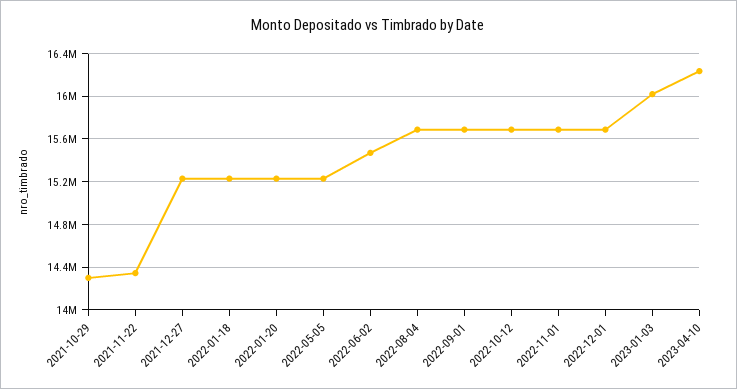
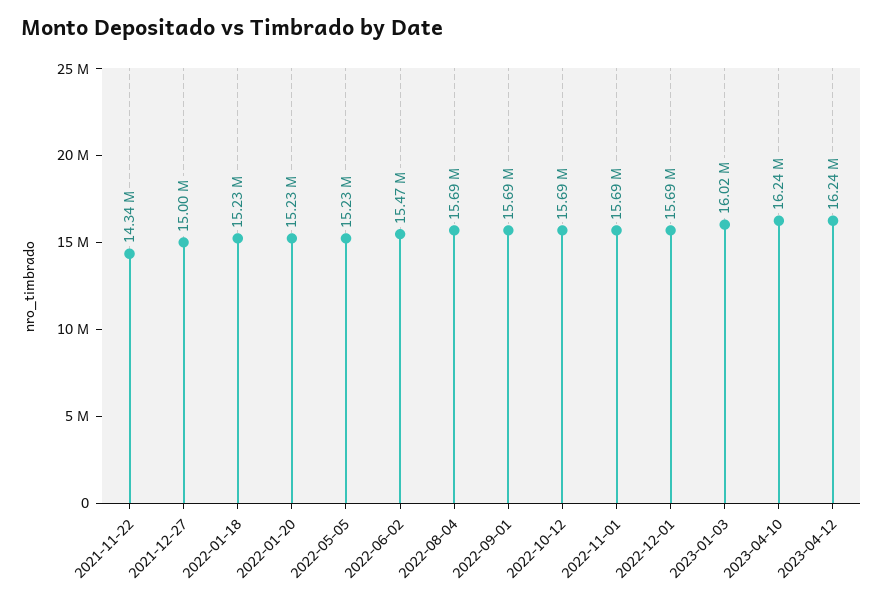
2021-10-29: 14300000 -> none
2021-12-27: 15200000 -> 15000000
2023-04-12: none -> 16240000

